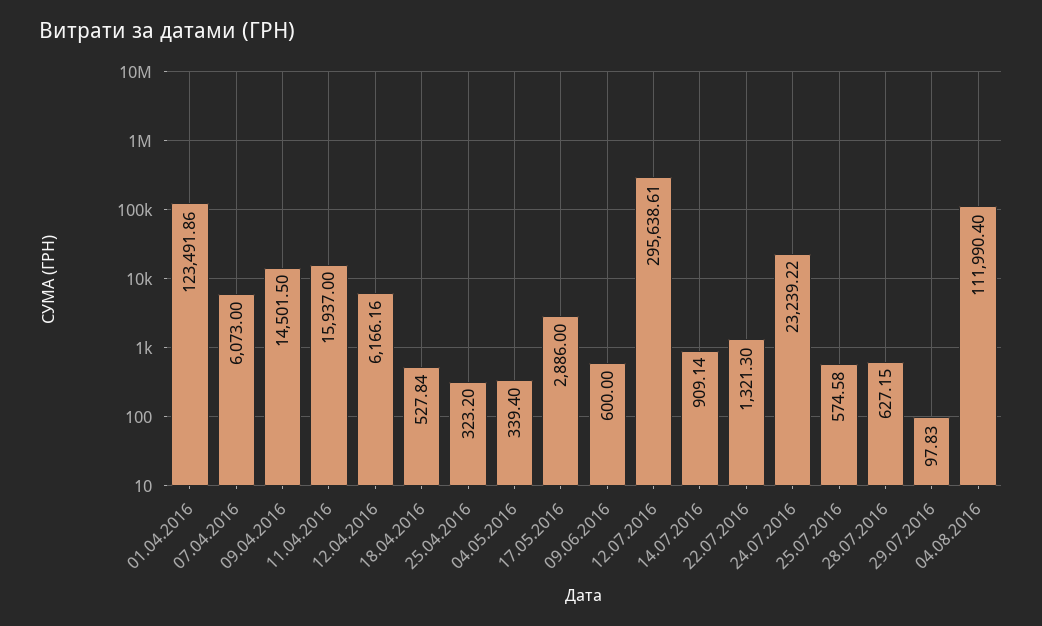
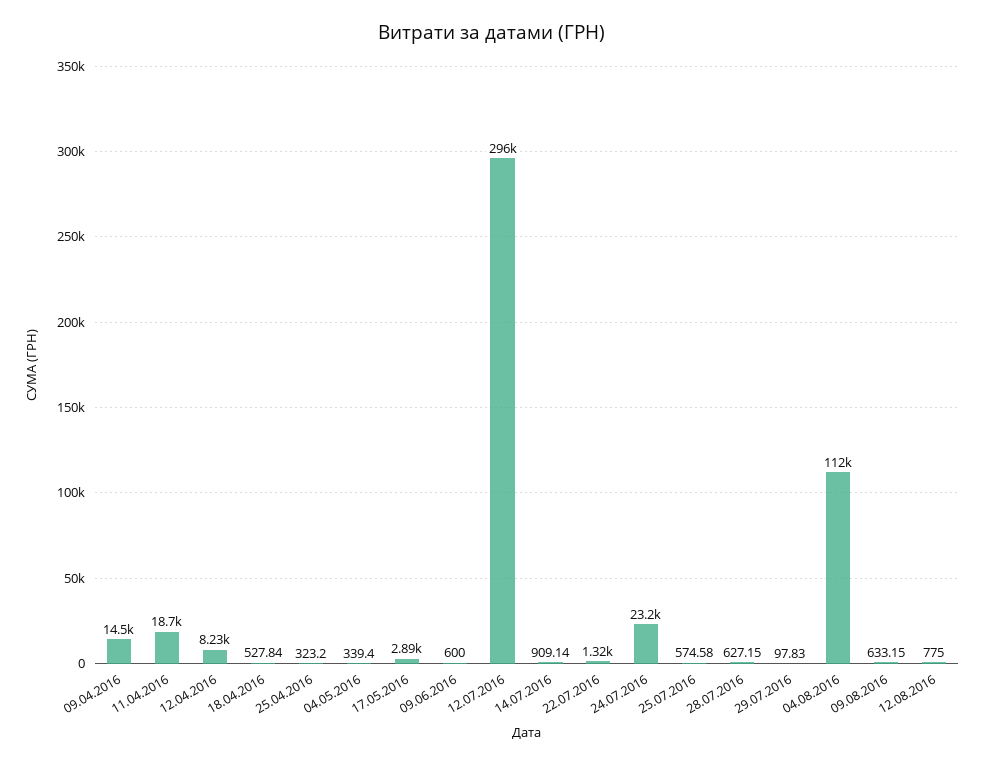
01.04.2016: 123491.86 -> none
07.04.2016: 6073 -> none
11.04.2016: 15937 -> 18700
12.04.2016: 6166.16 -> 8230
09.08.2016: none -> 633.15
12.08.2016: none -> 775

